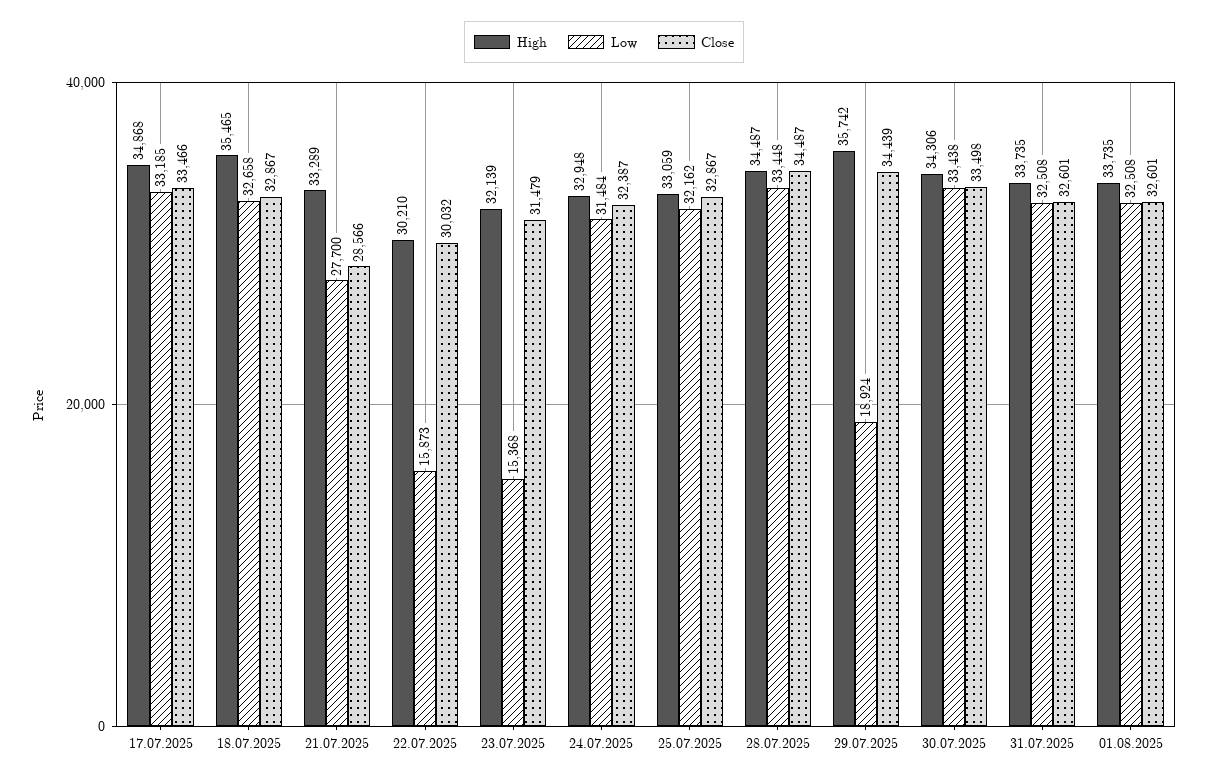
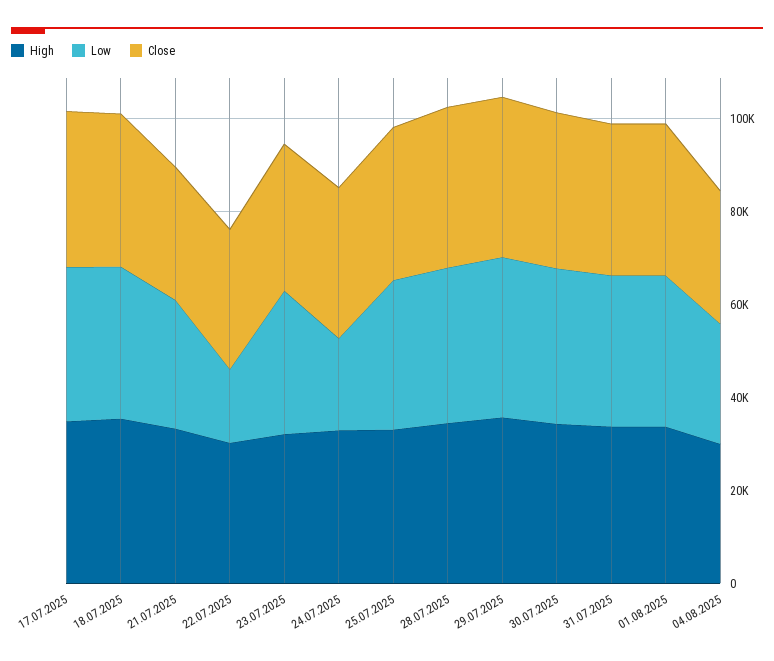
Low, 23.07.2025: 15368 -> 30000
Low, 24.07.2025: 31484 -> 20000
Low, 29.07.2025: 18924 -> 35000
High, 04.08.2025: none -> 30000
Low, 04.08.2025: none -> 25000
Close, 04.08.2025: none -> 30000

